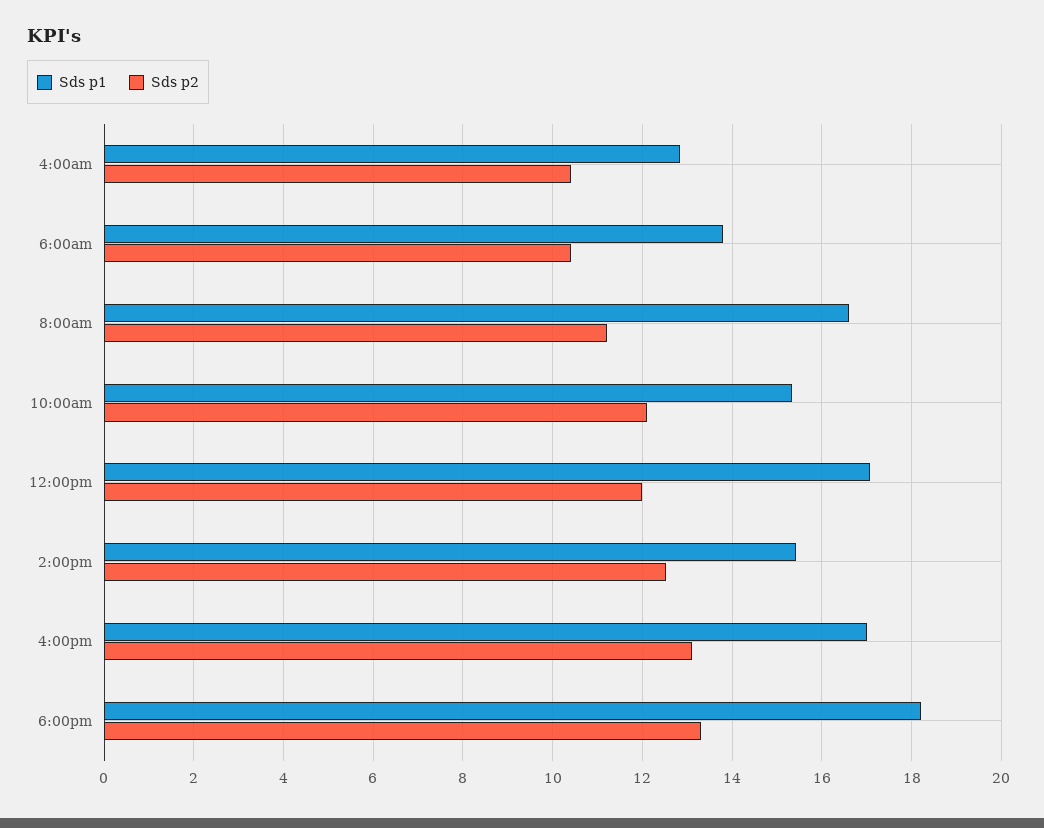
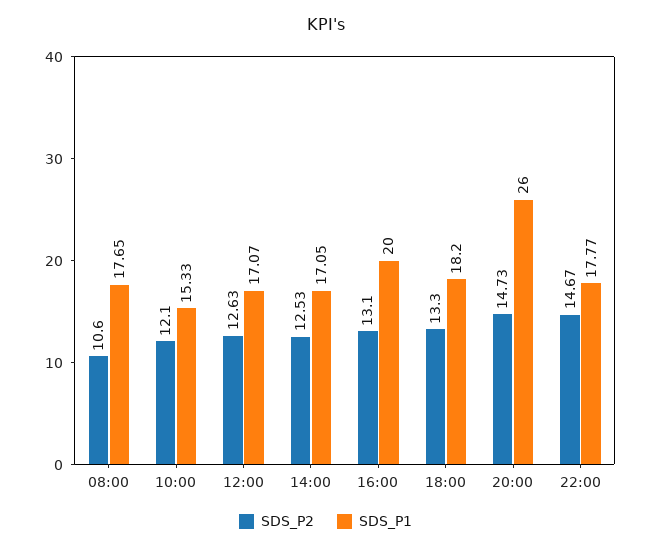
Sds p1, 4:00am: 12.8 -> none
Sds p2, 4:00am: 10.4 -> none
Sds p1, 6:00am: 13.8 -> none
Sds p2, 6:00am: 10.4 -> none
Sds p1, 8:00am: 16.6 -> 17.65
Sds p2, 8:00am: 11.2 -> 10.6
Sds p2, 12:00pm: 12 -> 12.63
Sds p1, 2:00pm: 15.4 -> 17.05
Sds p1, 4:00pm: 17 -> 20
Sds p2, 20:00: none -> 14.73
Sds p1, 20:00: none -> 26
Sds p2, 22:00: none -> 14.67
Sds p1, 22:00: none -> 17.77

